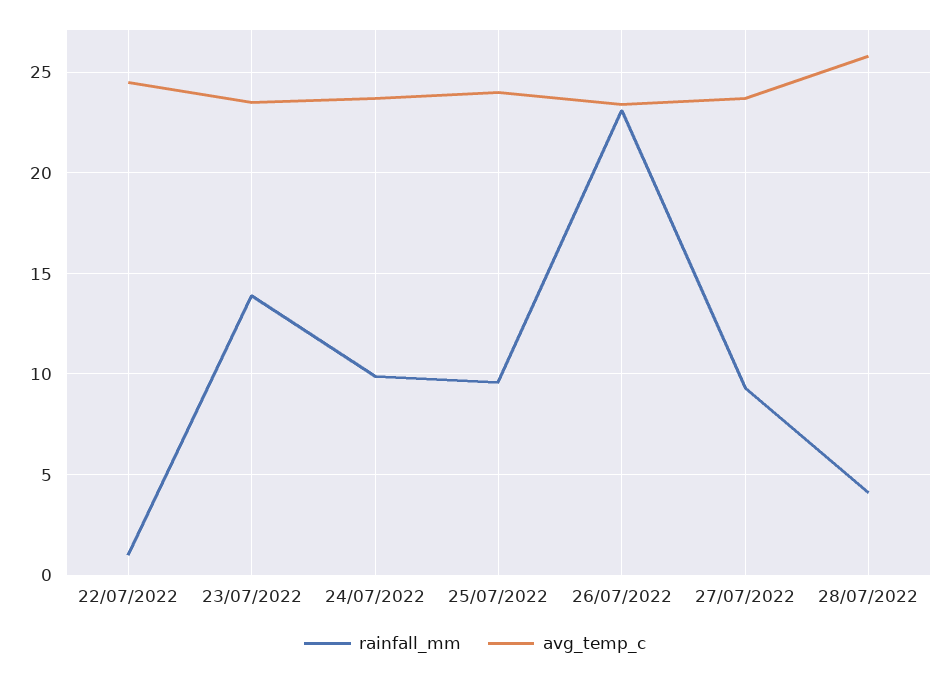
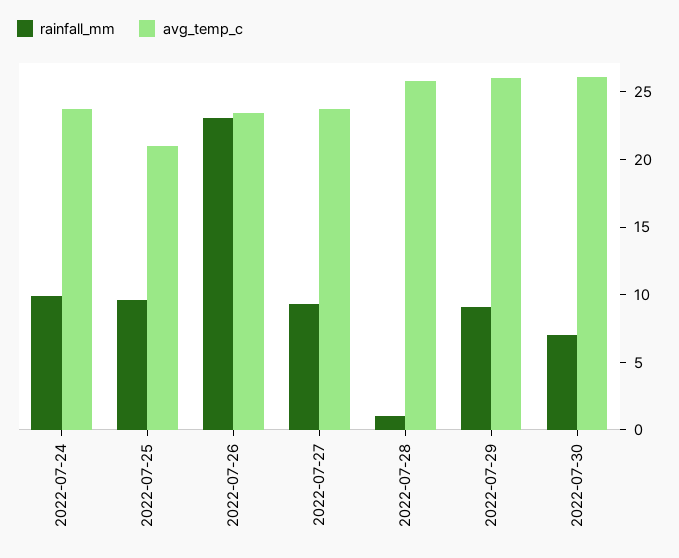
rainfall_mm, 22/07/2022: 1 -> none
avg_temp_c, 22/07/2022: 24.5 -> none
rainfall_mm, 23/07/2022: 14 -> none
avg_temp_c, 23/07/2022: 23.5 -> none
avg_temp_c, 25/07/2022: 24 -> 21
rainfall_mm, 28/07/2022: 4 -> 1
rainfall_mm, 2022-07-29: none -> 9
avg_temp_c, 2022-07-29: none -> 26
rainfall_mm, 2022-07-30: none -> 7
avg_temp_c, 2022-07-30: none -> 26

